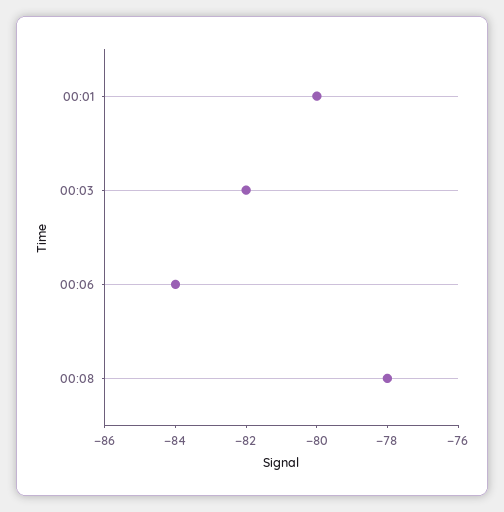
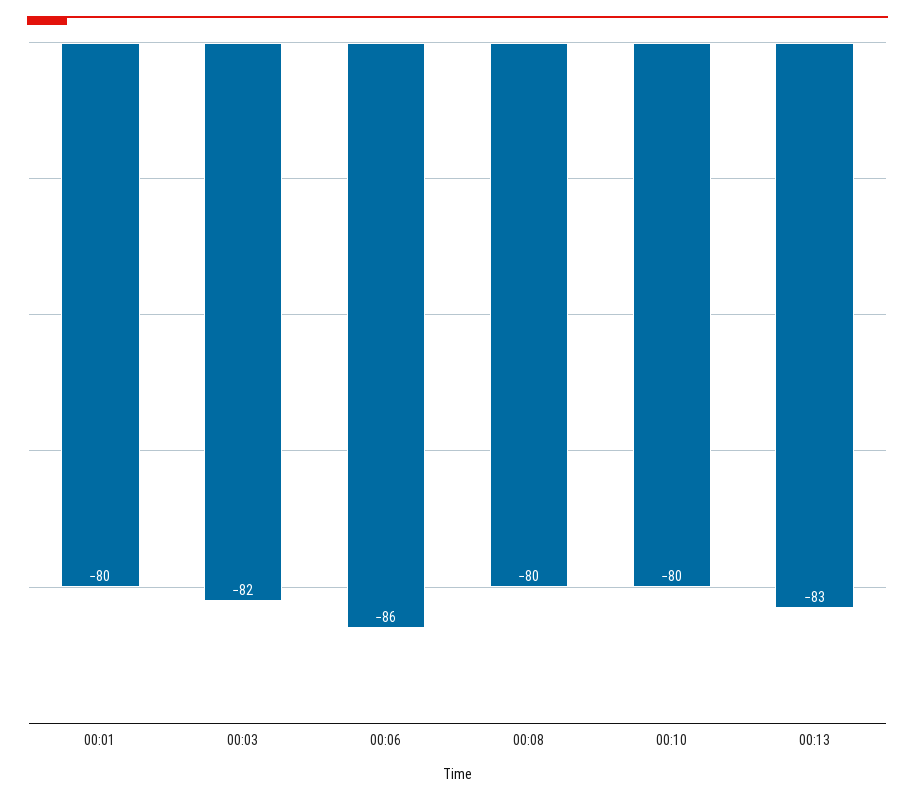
00:06: -84 -> -86
00:08: -78 -> -80
00:10: none -> -80
00:13: none -> -83

